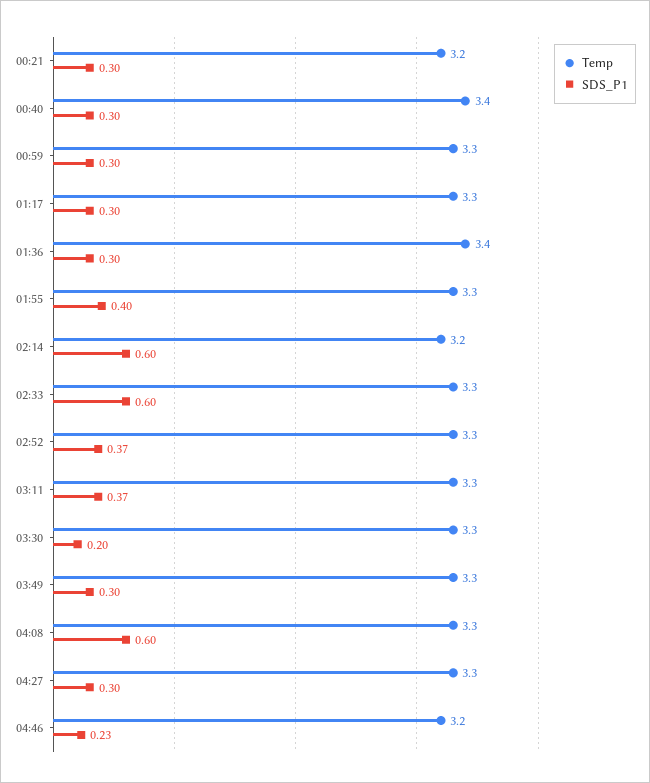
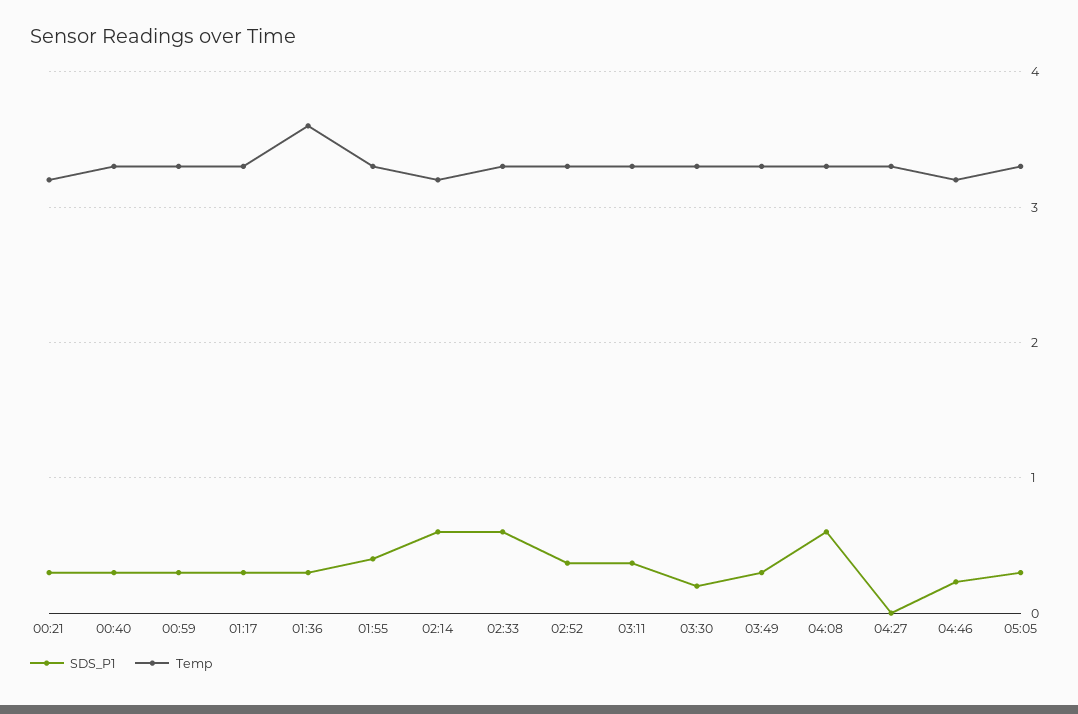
Temp, 00:40: 3.4 -> 3.3
Temp, 01:36: 3.4 -> 3.6
SDS_P1, 04:27: 0.3 -> 0
SDS_P1, 05:05: none -> 0.3
Temp, 05:05: none -> 3.3

